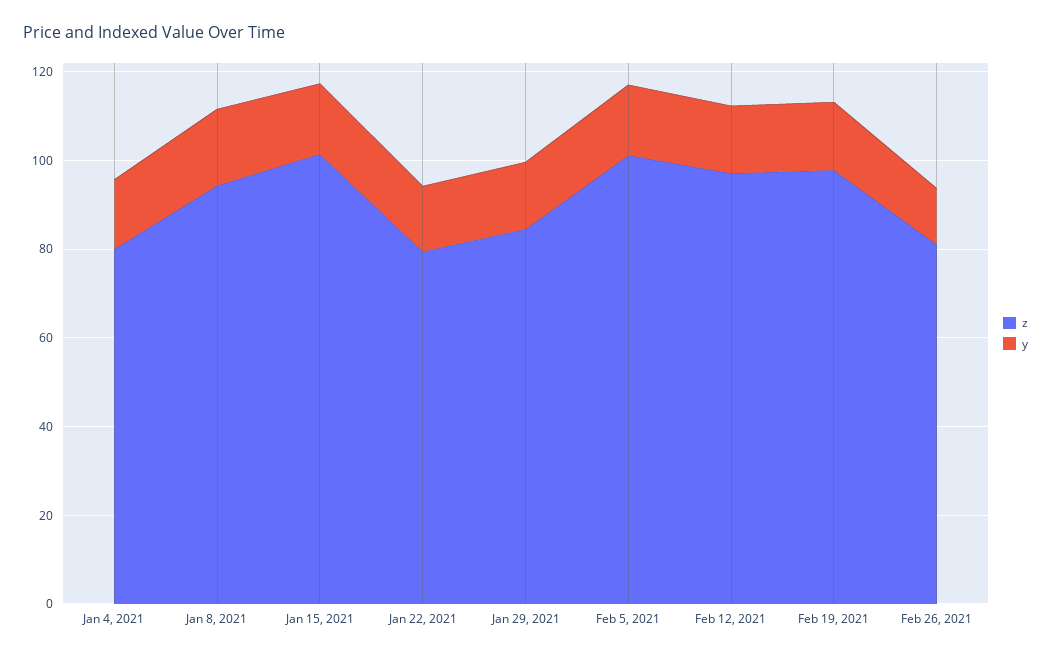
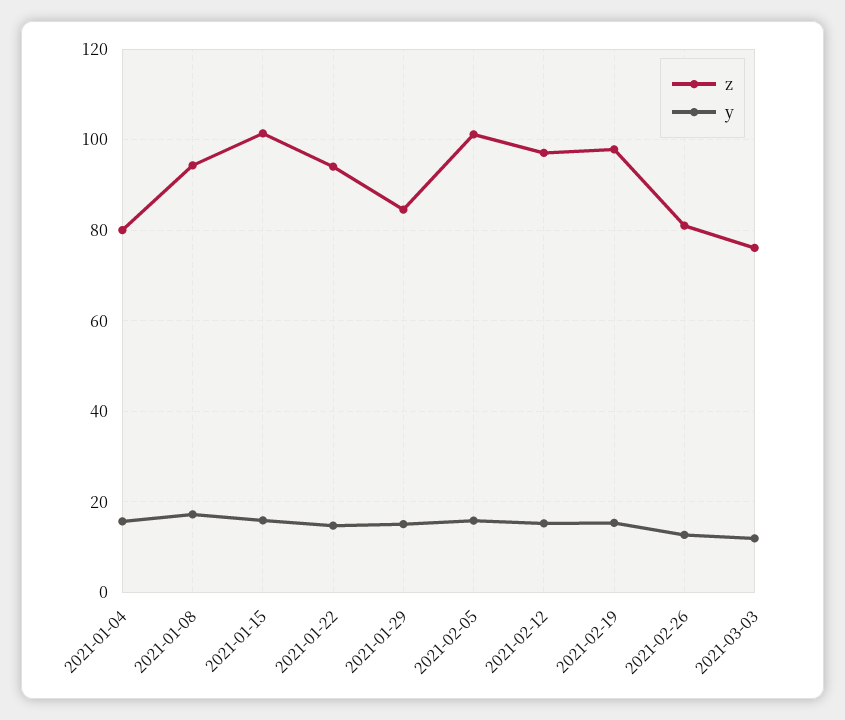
z, Jan 22, 2021: 80 -> 94
z, 2021-03-03: none -> 76
y, 2021-03-03: none -> 12

